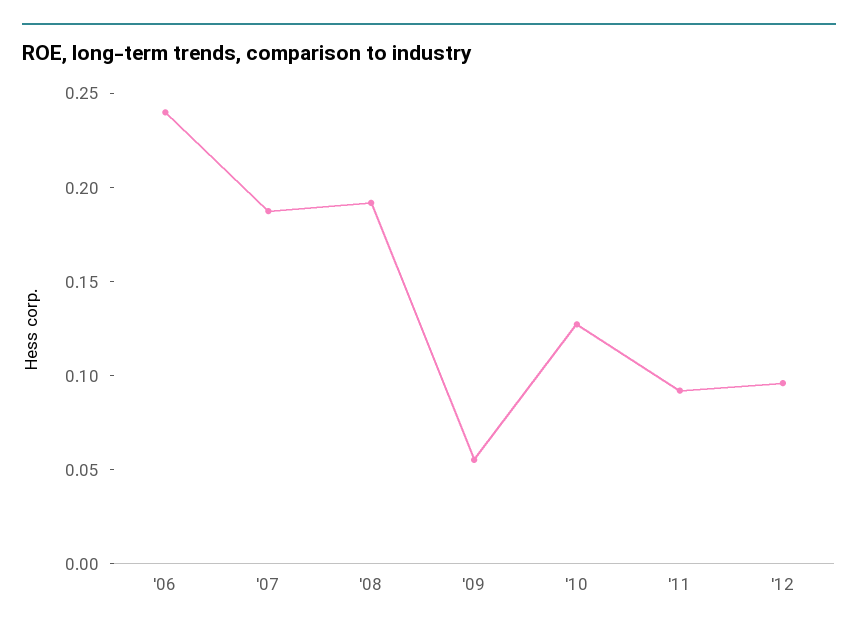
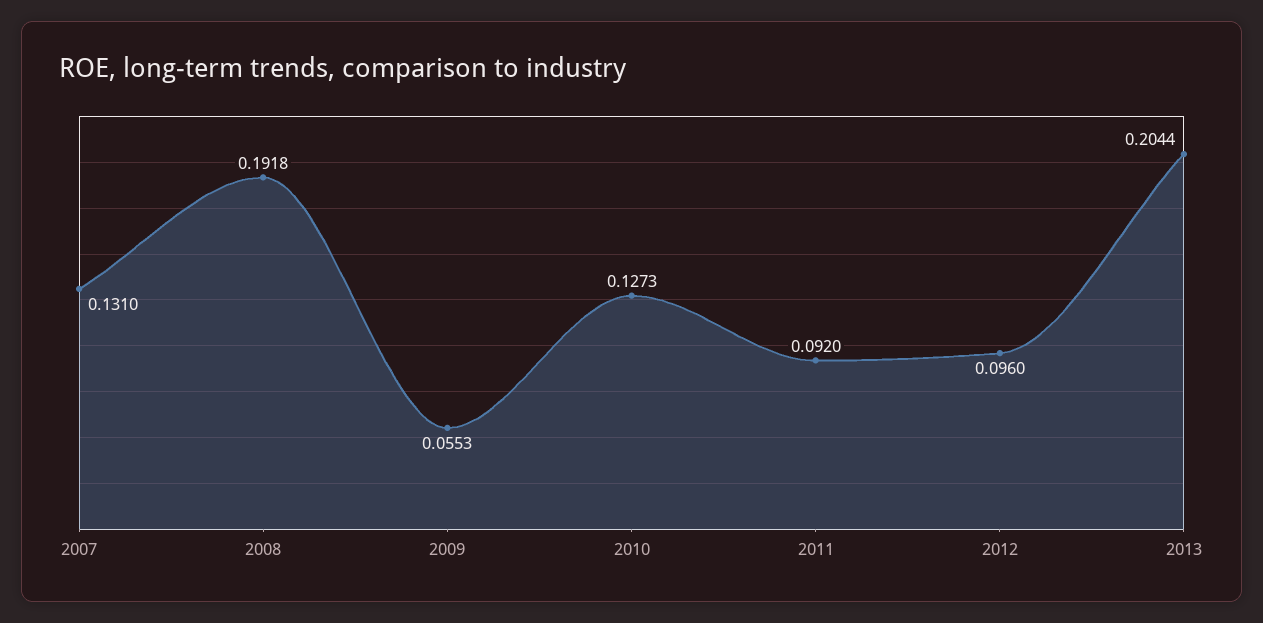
'06: 0.24 -> none
'07: 0.19 -> 0.131
2013: none -> 0.2044

